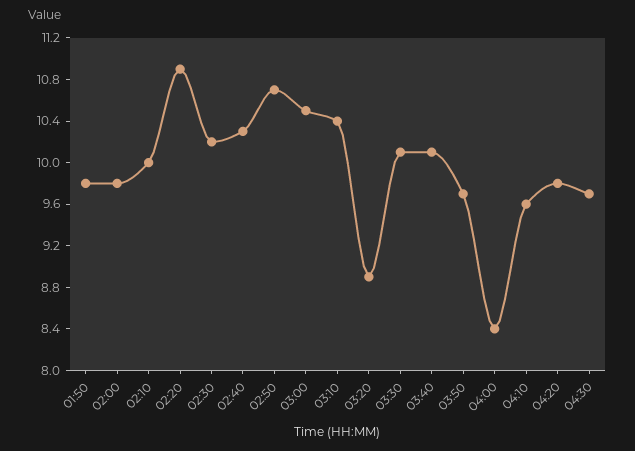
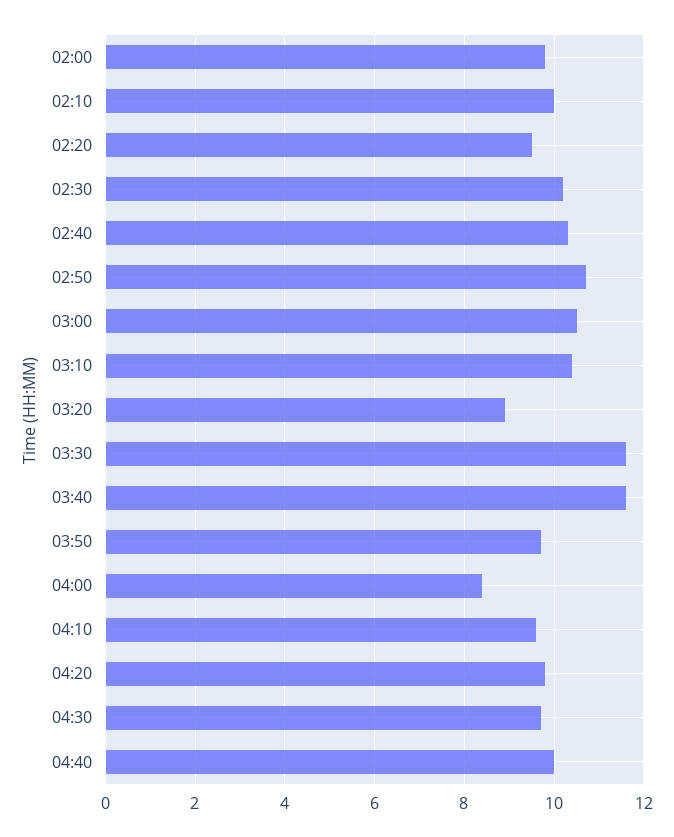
01:50: 9.8 -> none
02:20: 10.9 -> 9.5
03:30: 10.1 -> 11.5
03:40: 10.1 -> 11.5
04:40: none -> 10

